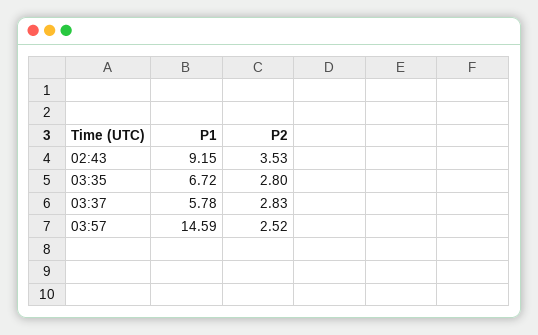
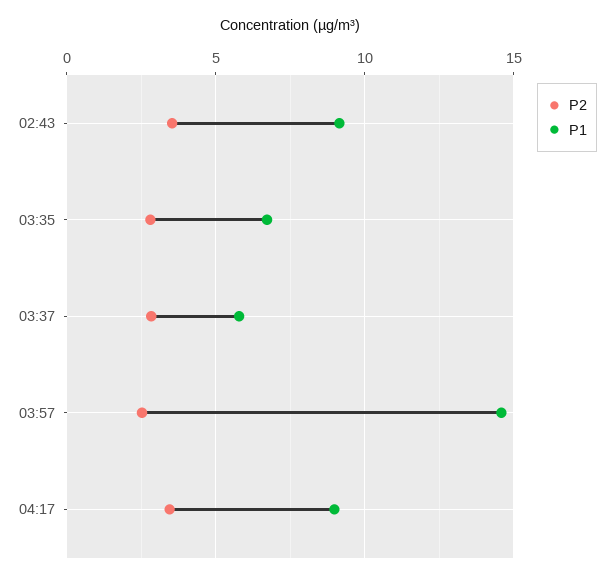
P2, 04:17: none -> 3.5
P1, 04:17: none -> 9

